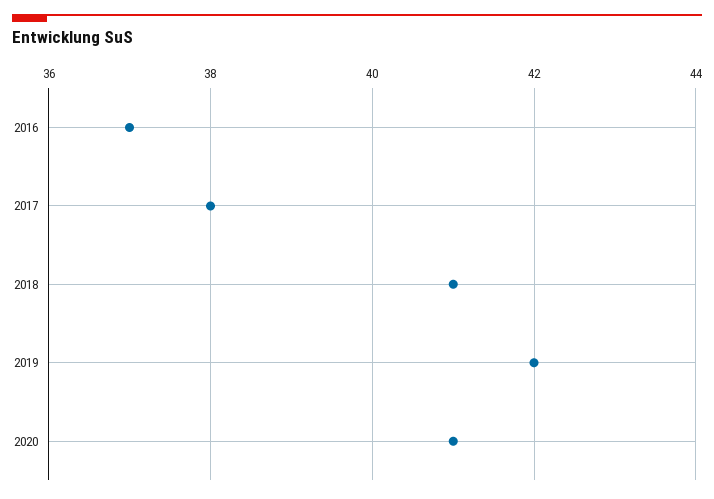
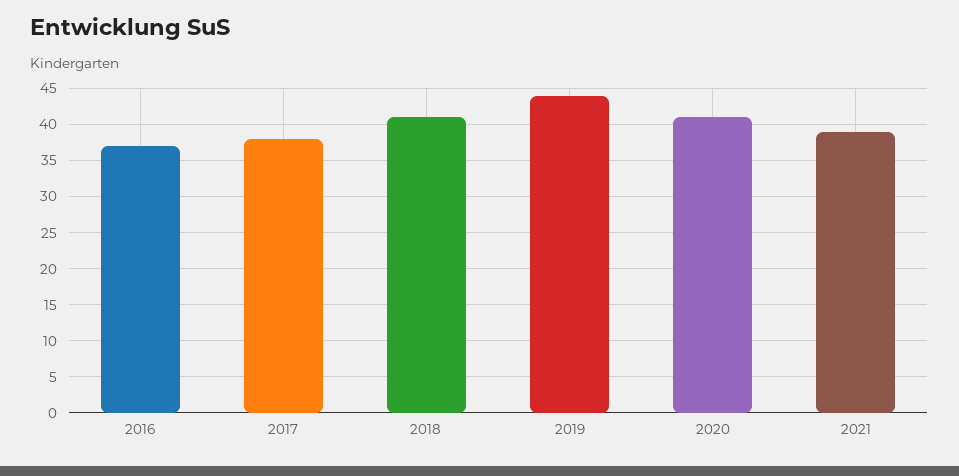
2019: 42 -> 44
2021: none -> 39

